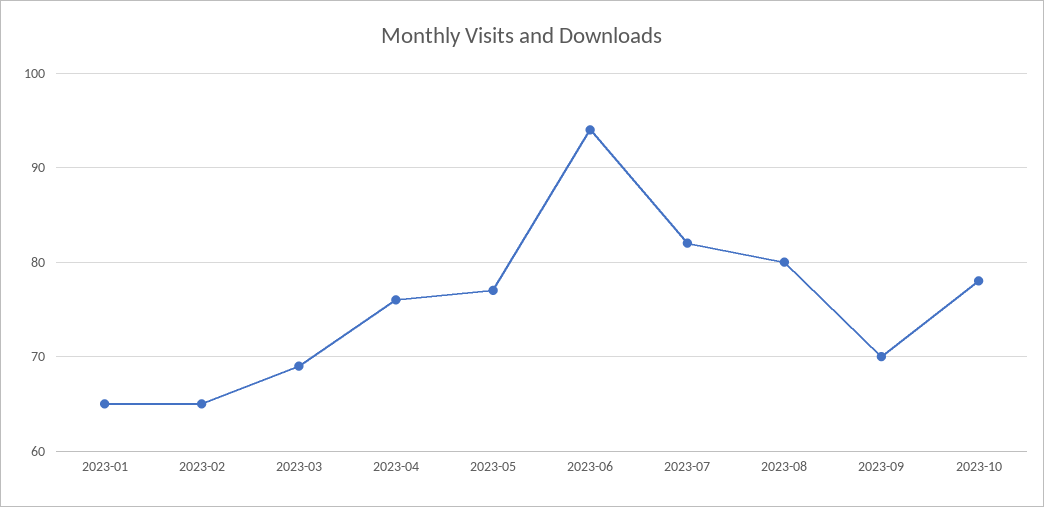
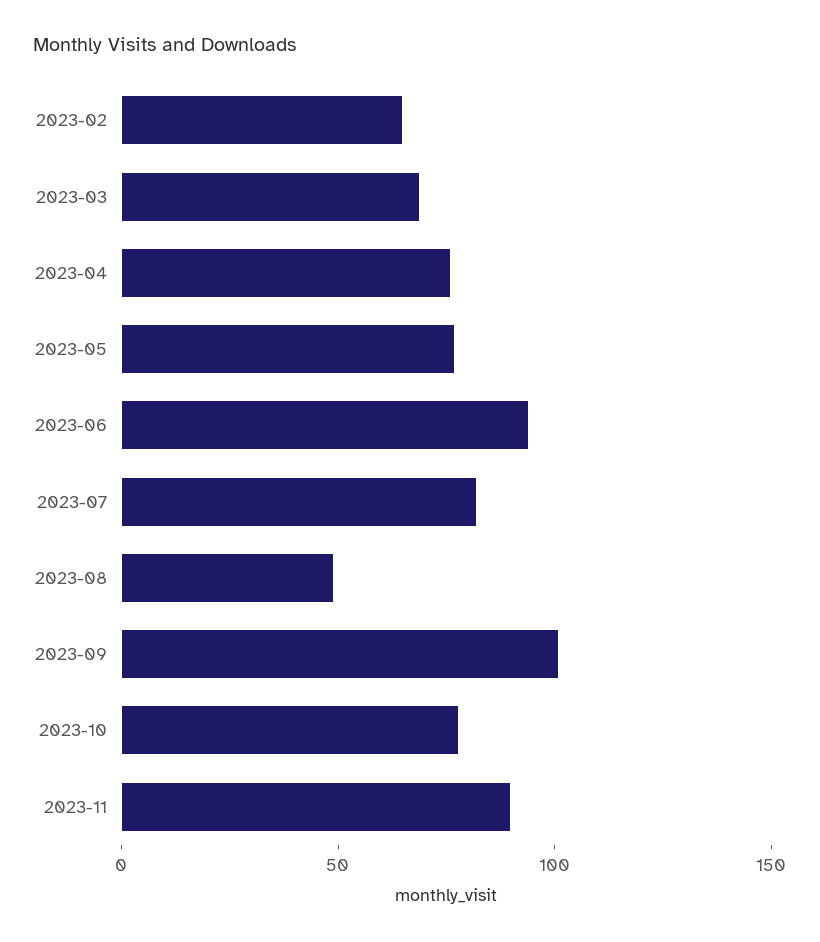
2023-01: 65 -> none
2023-08: 80 -> 50
2023-09: 70 -> 100
2023-11: none -> 90

